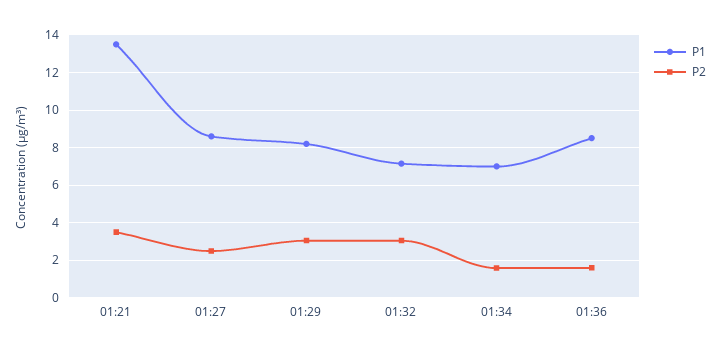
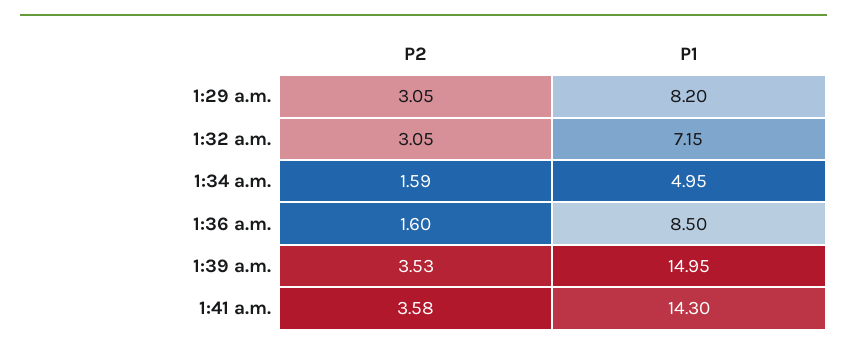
P1, 01:21: 13.5 -> none
P2, 01:21: 3.5 -> none
P1, 01:27: 8.5 -> none
P2, 01:27: 2.5 -> none
P1, 01:34: 7 -> 4.95
P2, 1:39 a.m.: none -> 3.53
P1, 1:39 a.m.: none -> 14.95
P2, 1:41 a.m.: none -> 3.58
P1, 1:41 a.m.: none -> 14.3

